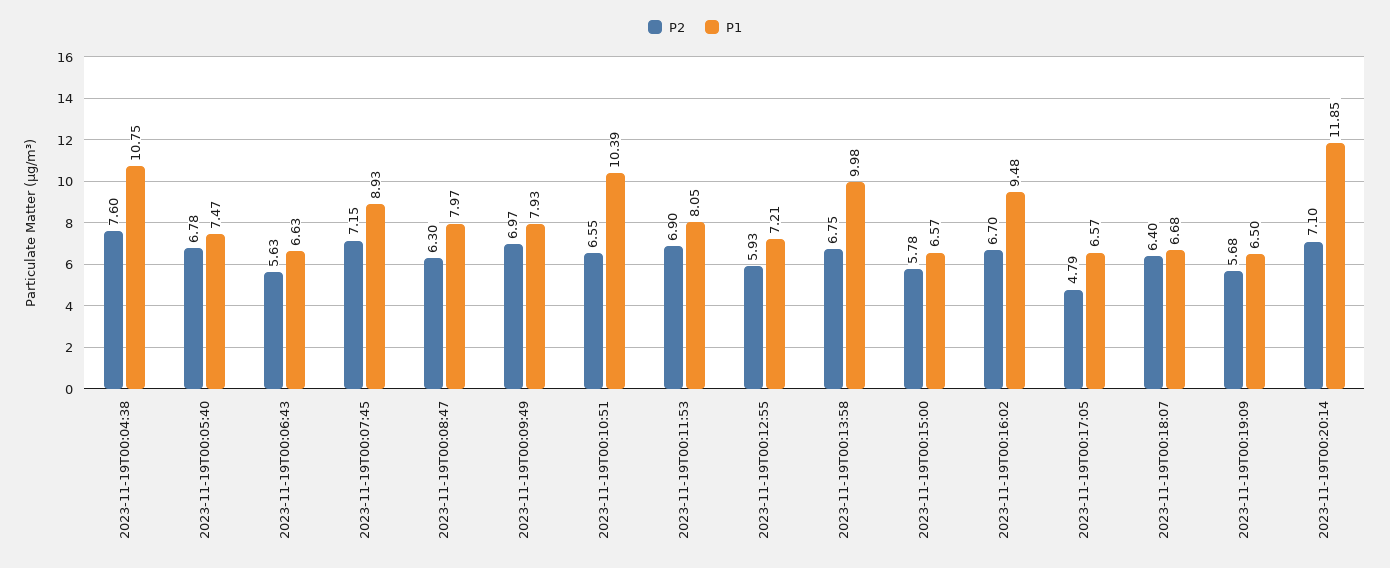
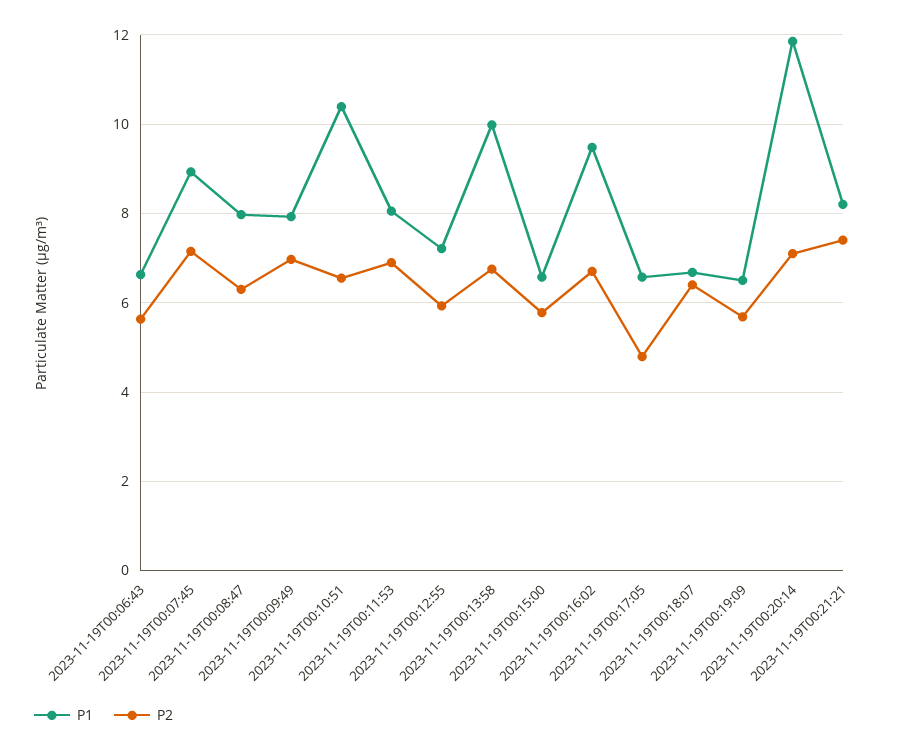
P2, 2023-11-19T00:04:38: 7.6 -> none
P1, 2023-11-19T00:04:38: 10.75 -> none
P2, 2023-11-19T00:05:40: 6.78 -> none
P1, 2023-11-19T00:05:40: 7.47 -> none
P1, 2023-11-19T00:21:21: none -> 8.2
P2, 2023-11-19T00:21:21: none -> 7.4

